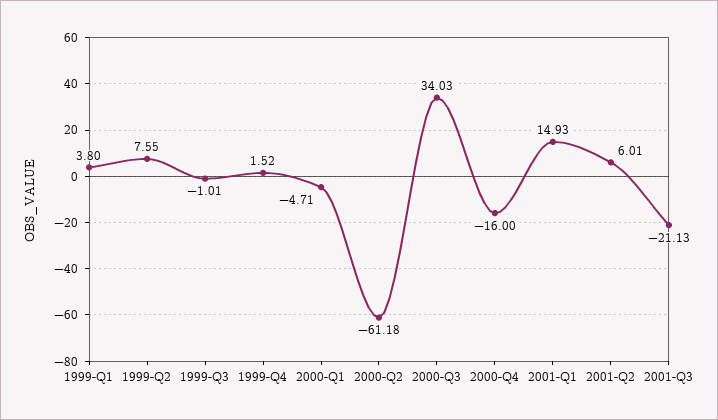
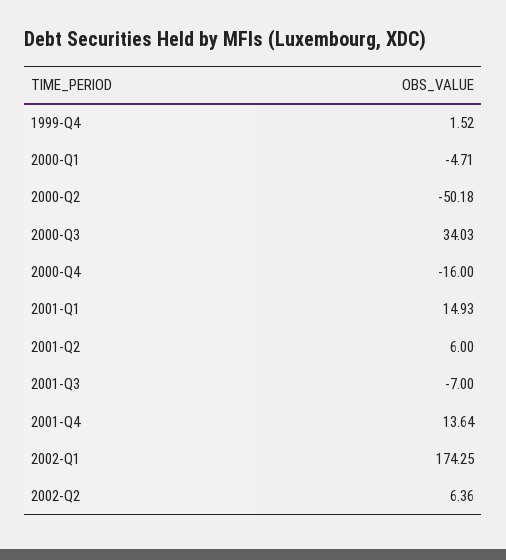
1999-Q1: 3.8 -> none
1999-Q2: 7.55 -> none
1999-Q3: -1.01 -> none
2000-Q2: -61.18 -> -50.18
2001-Q2: 6.01 -> 6
2001-Q3: -21.13 -> -7
2001-Q4: none -> 13.64
2002-Q1: none -> 174.25
2002-Q2: none -> 6.36

